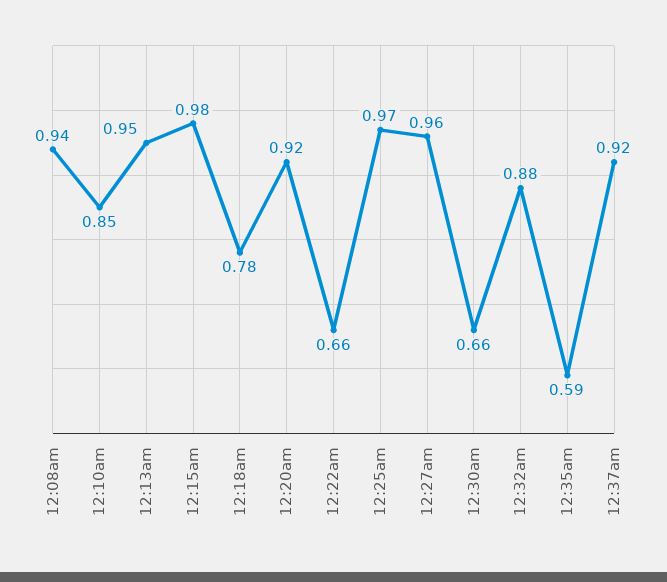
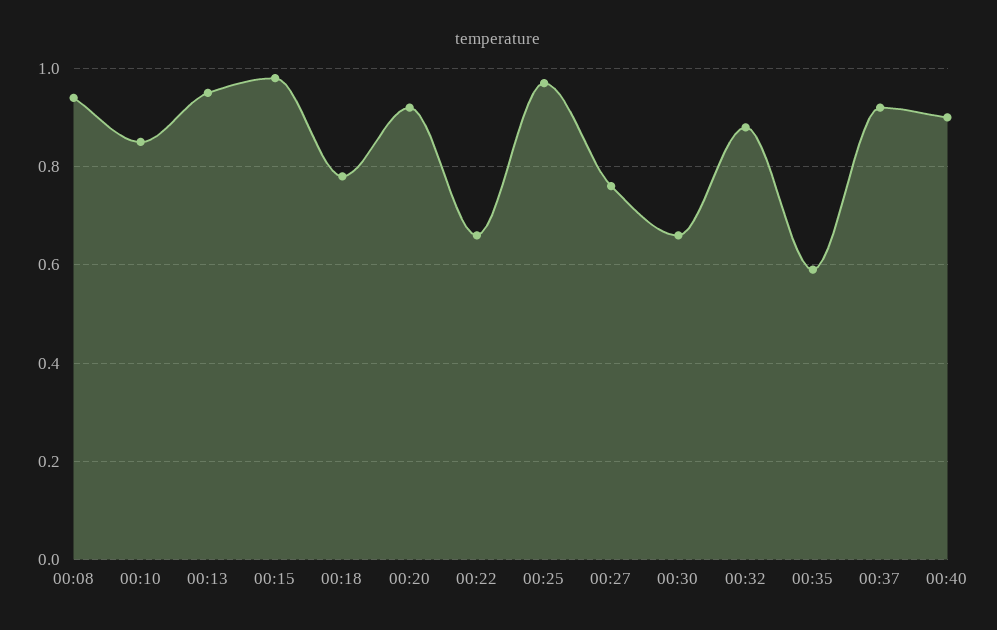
12:27am: 0.96 -> 0.75
00:40: none -> 0.9

